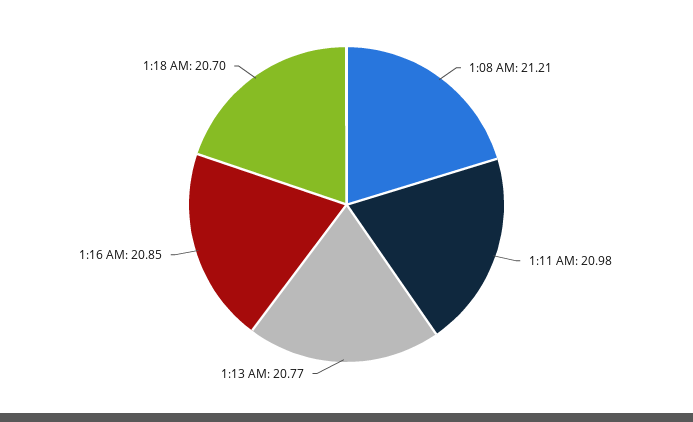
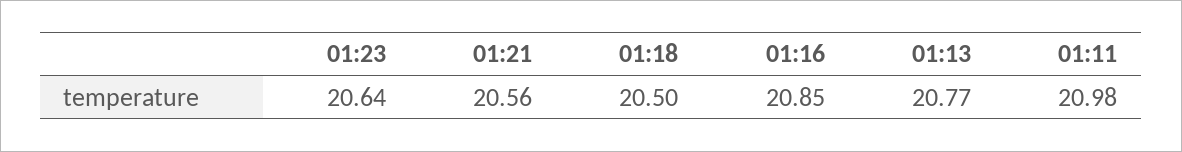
1:08 AM: 21.21 -> none
1:18 AM: 20.7 -> 20.5
01:23: none -> 20.64
01:21: none -> 20.56

